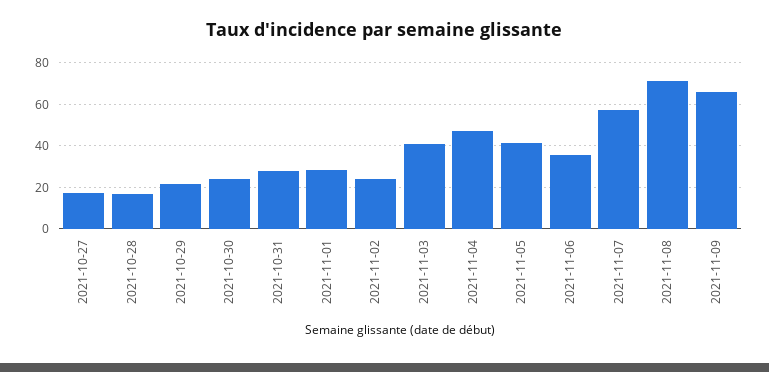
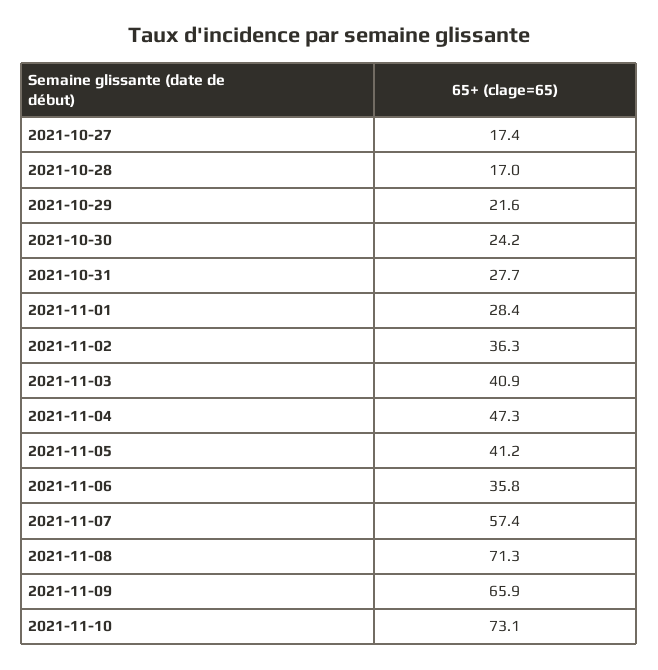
2021-11-02: 25 -> 36.3
2021-11-10: none -> 73.1

